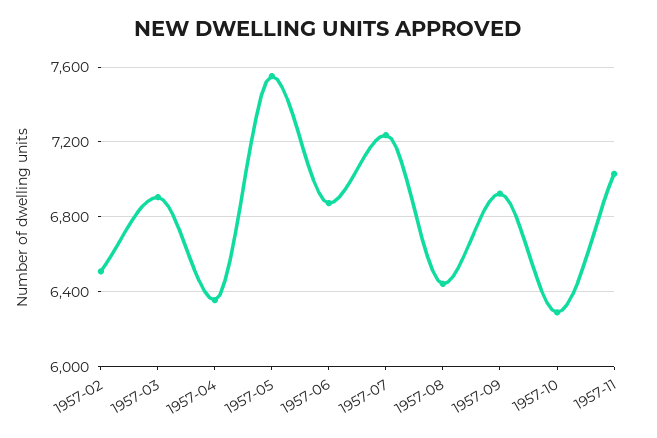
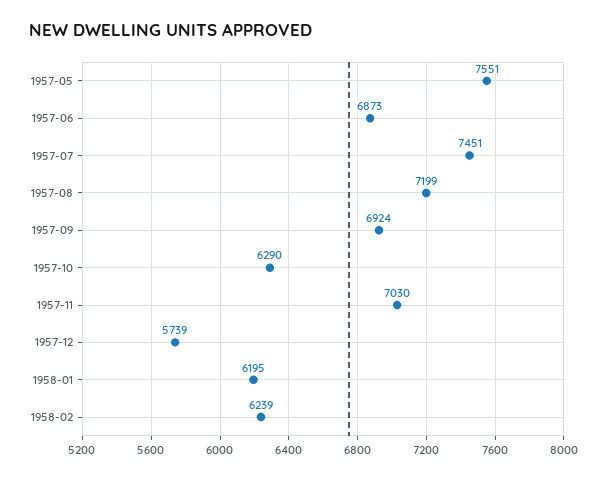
1957-02: 6500 -> none
1957-03: 6900 -> none
1957-04: 6350 -> none
1957-07: 7250 -> 7451
1957-08: 6450 -> 7199
1957-12: none -> 5739
1958-01: none -> 6195
1958-02: none -> 6239

